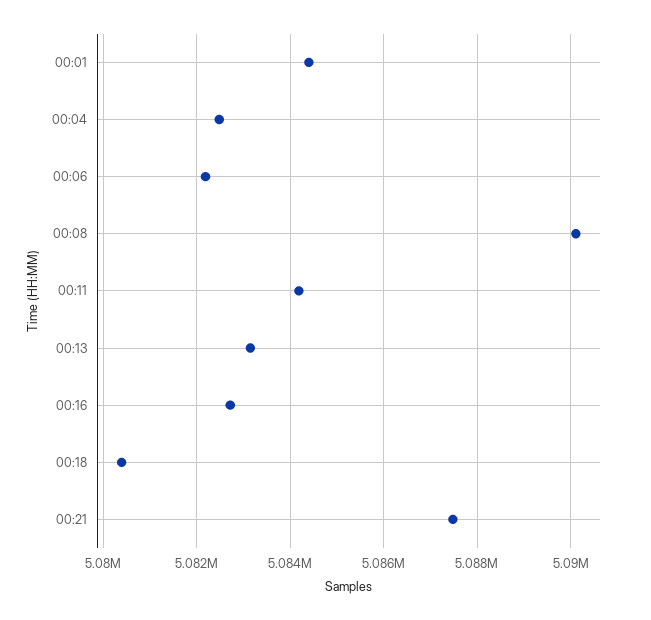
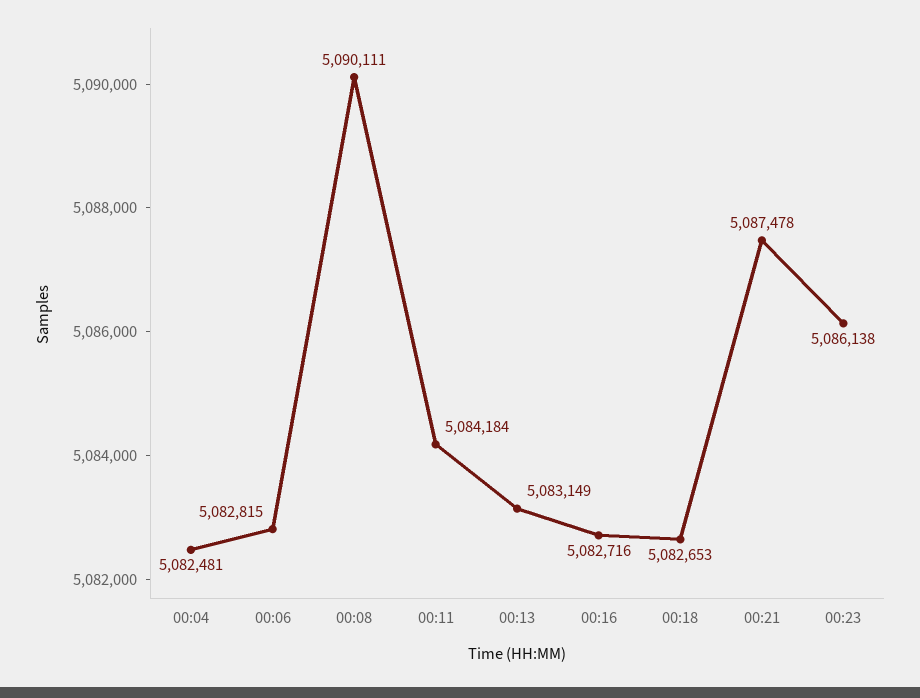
00:01: 5084400 -> none
00:06: 5082200 -> 5082815
00:18: 5080400 -> 5082653
00:23: none -> 5086138

